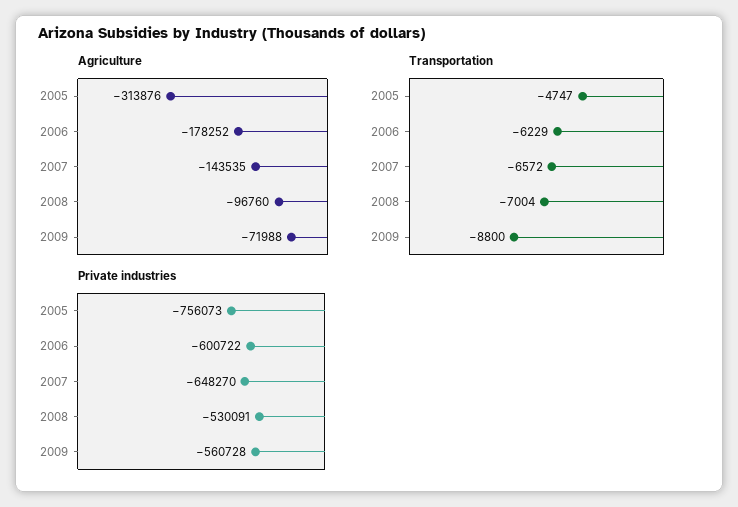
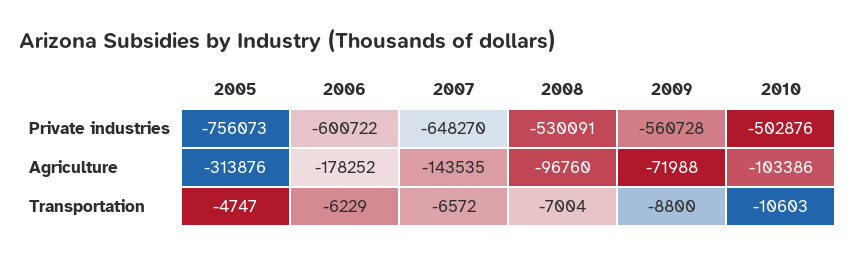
Private industries, 2010: none -> -502876
Agriculture, 2010: none -> -103386
Transportation, 2010: none -> -10603

